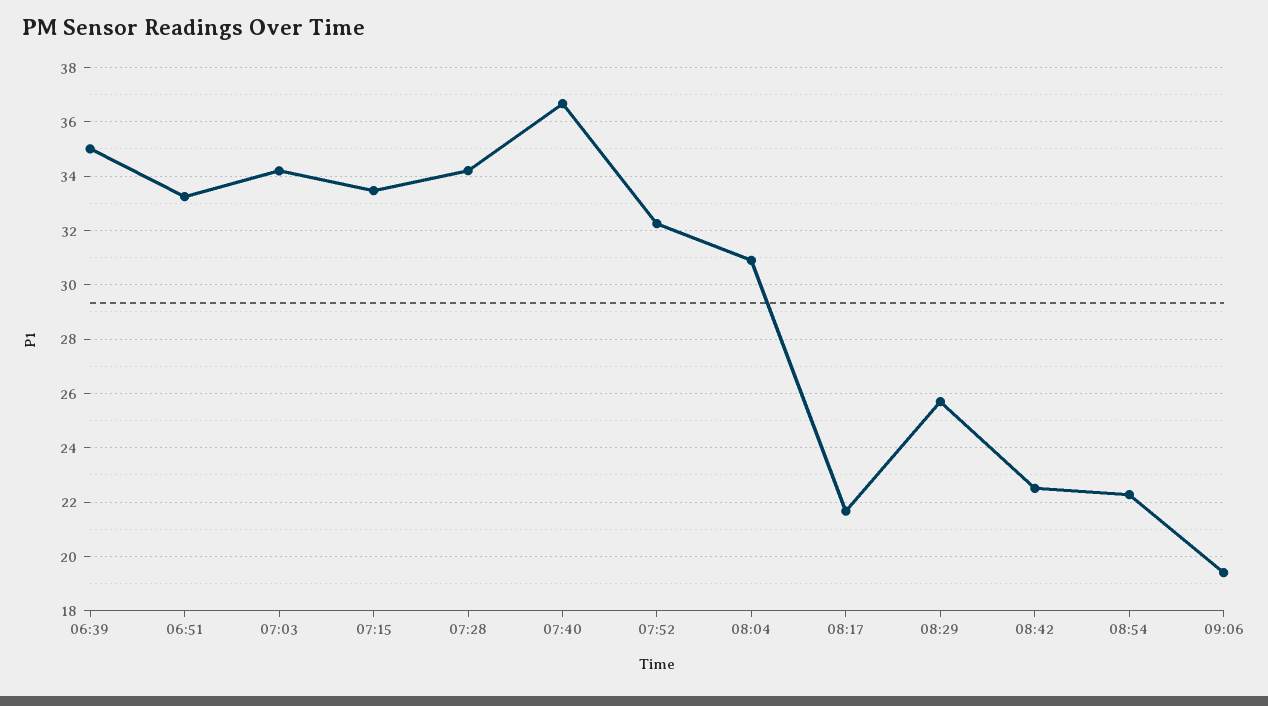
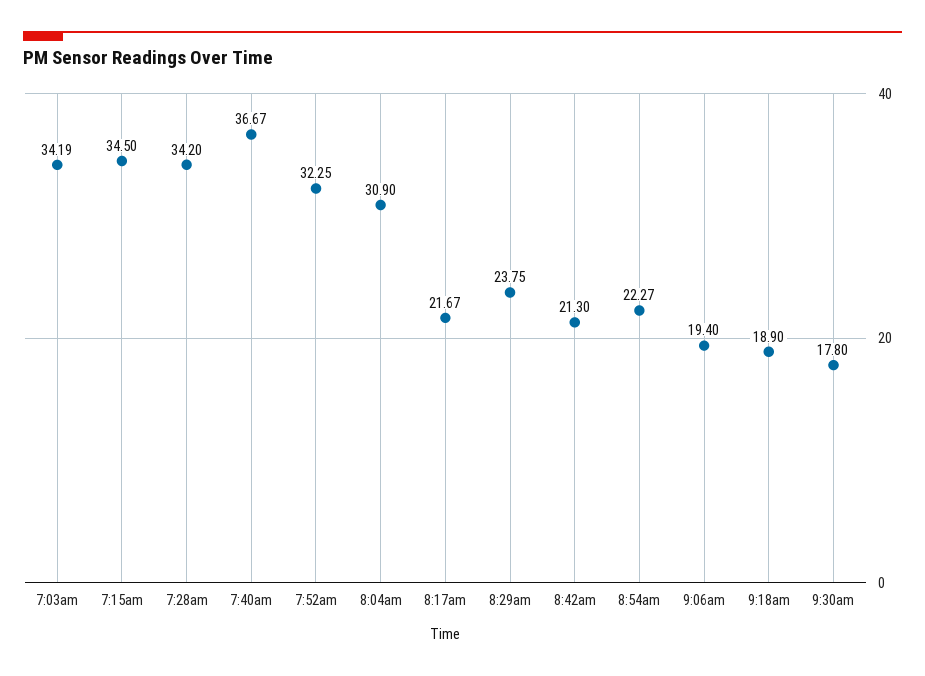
06:39: 35 -> none
06:51: 33.25 -> none
07:15: 33.5 -> 34.5
08:29: 25.75 -> 23.75
08:42: 22.5 -> 21.3
9:18am: none -> 18.9
9:30am: none -> 17.8

